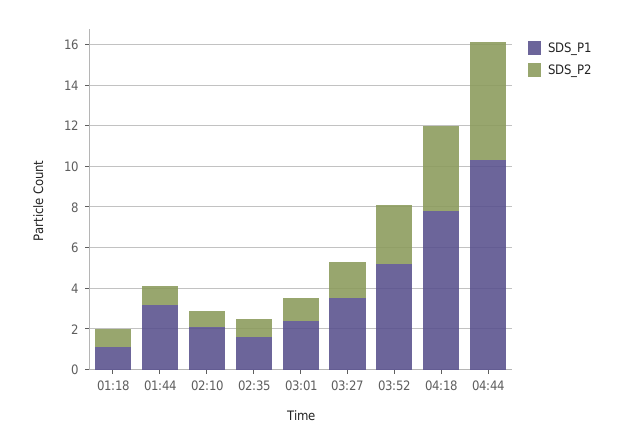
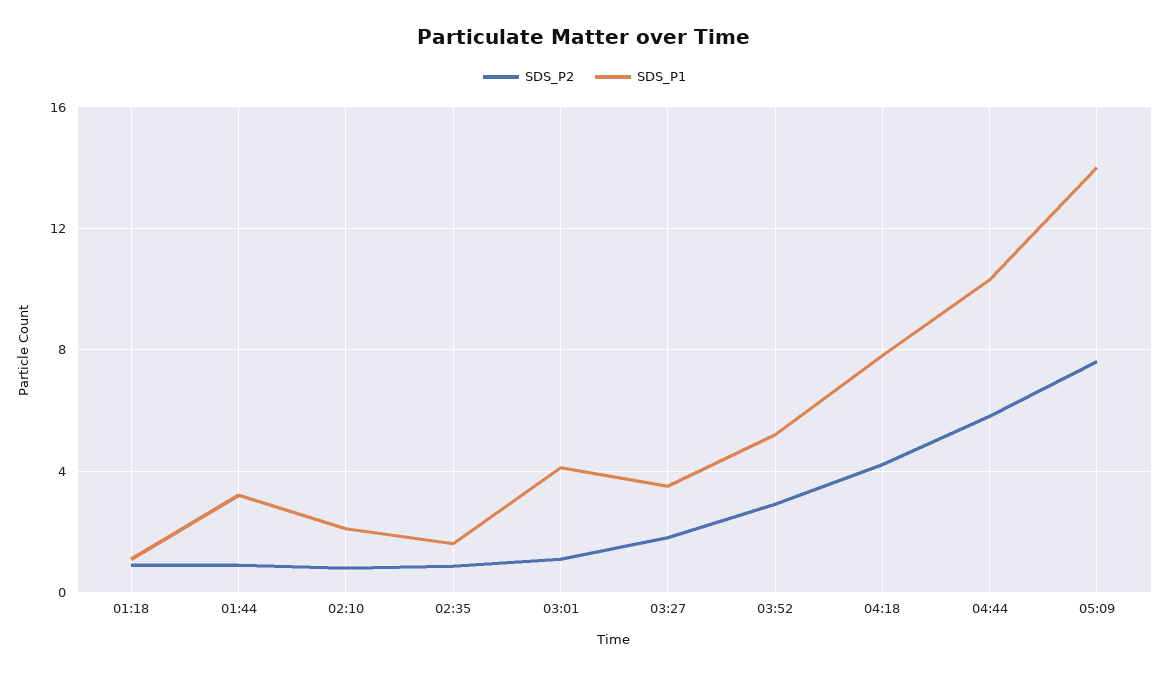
SDS_P1, 03:01: 2.5 -> 4
SDS_P2, 05:09: none -> 7.5
SDS_P1, 05:09: none -> 14

